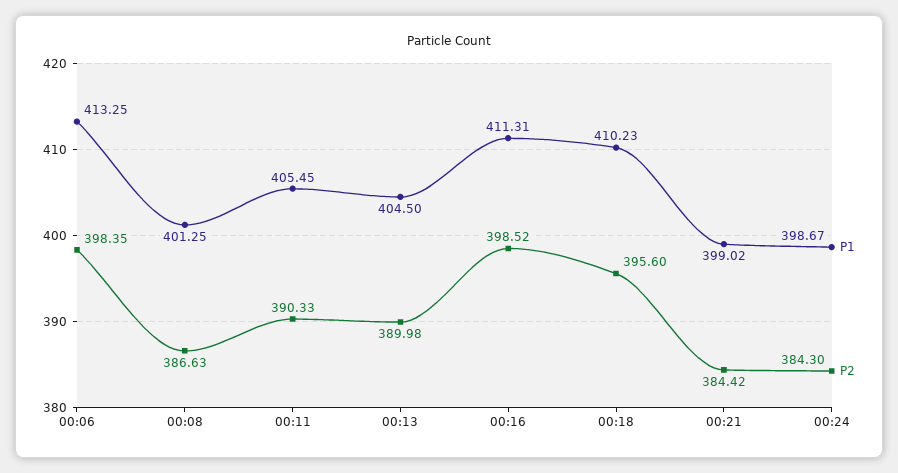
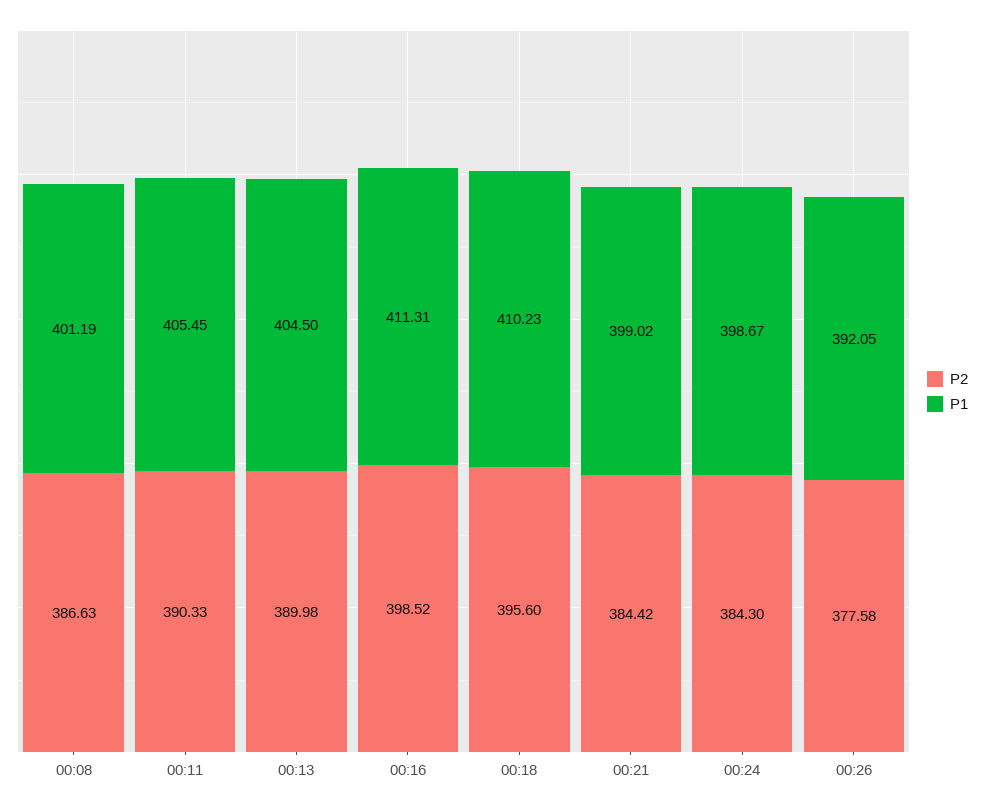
P1, 00:06: 413.25 -> none
P2, 00:06: 398.35 -> none
P1, 00:08: 401.25 -> 401.19
P2, 00:26: none -> 377.58
P1, 00:26: none -> 392.05

